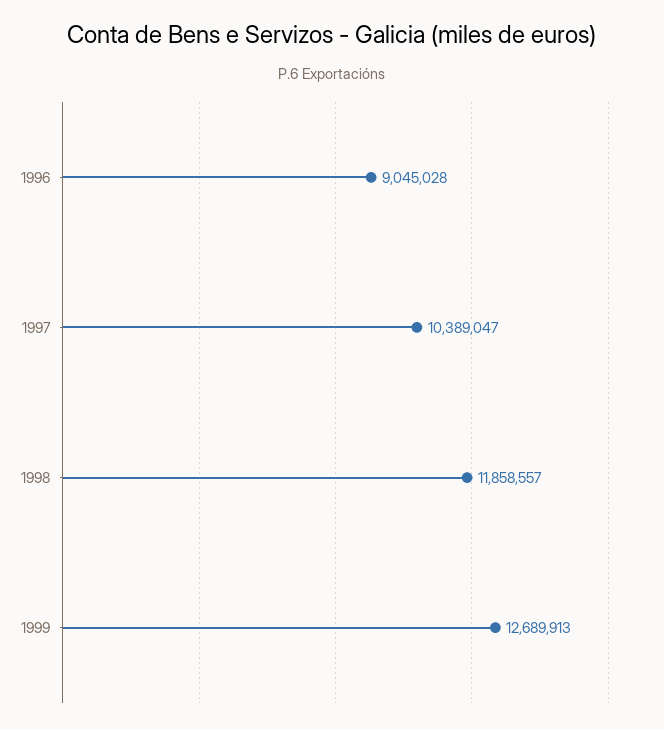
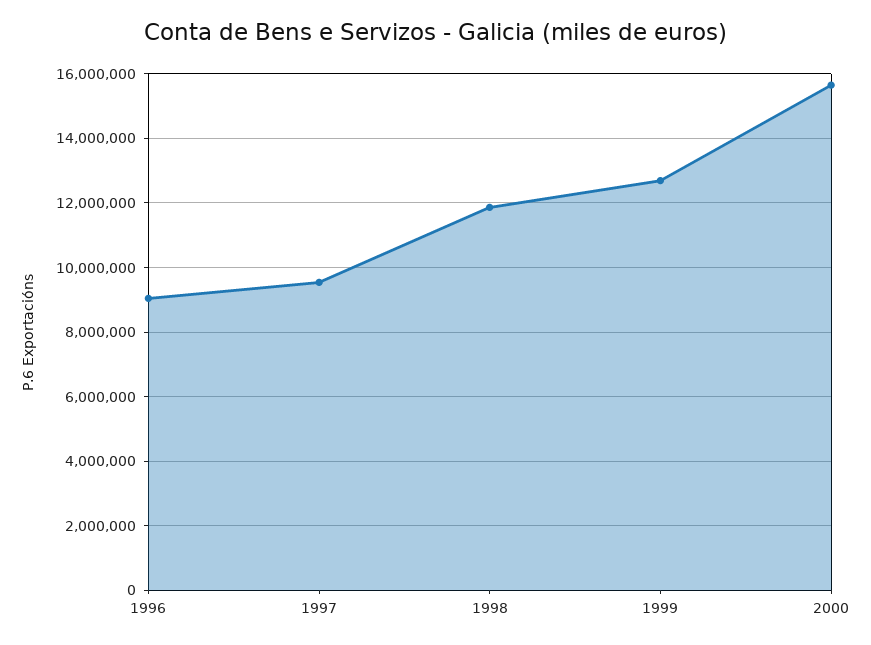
1997: 10389047 -> 9600000
2000: none -> 15600000

